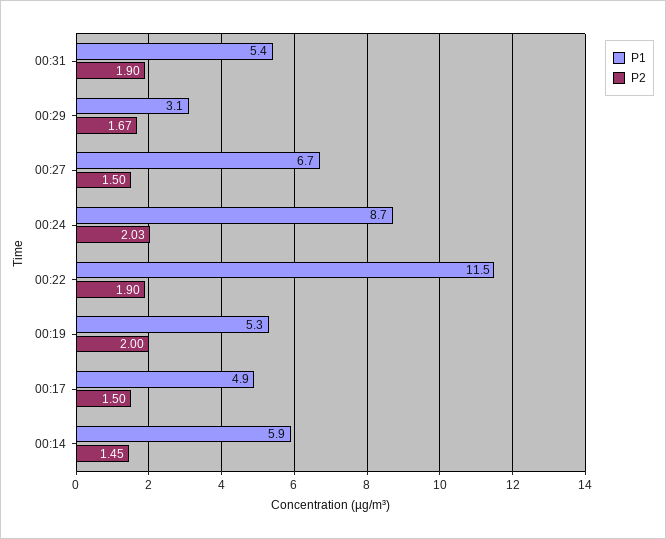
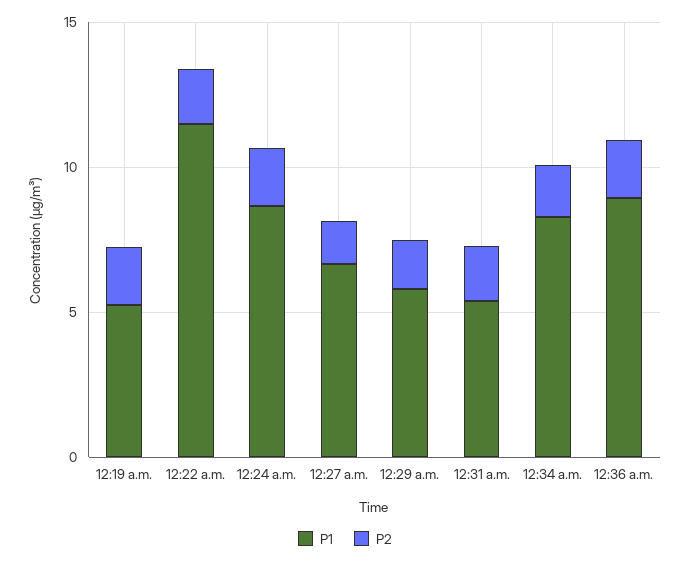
P1, 00:29: 3.1 -> 6
P1, 00:17: 4.9 -> none
P2, 00:17: 1.5 -> none
P1, 00:14: 5.9 -> none
P2, 00:14: 1.45 -> none
P1, 12:34 a.m.: none -> 8
P2, 12:34 a.m.: none -> 2
P1, 12:36 a.m.: none -> 9
P2, 12:36 a.m.: none -> 2

